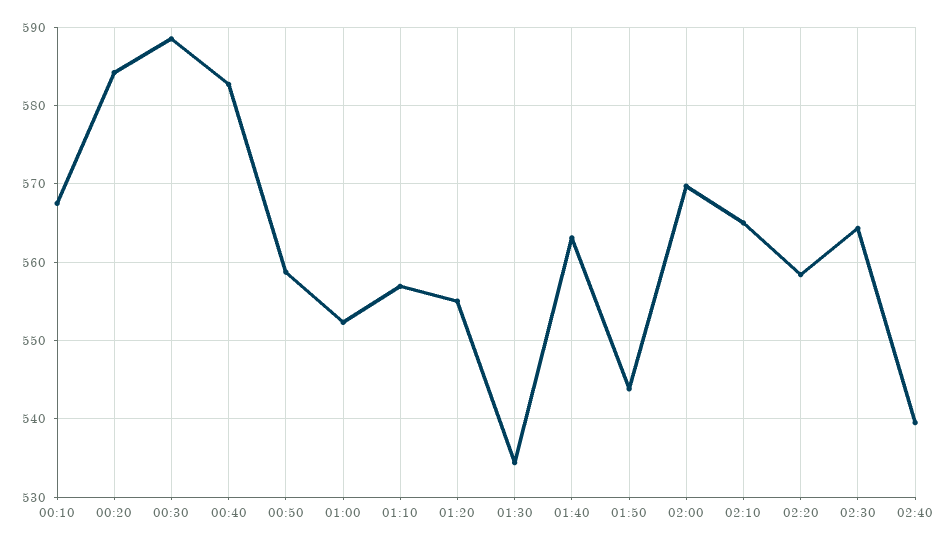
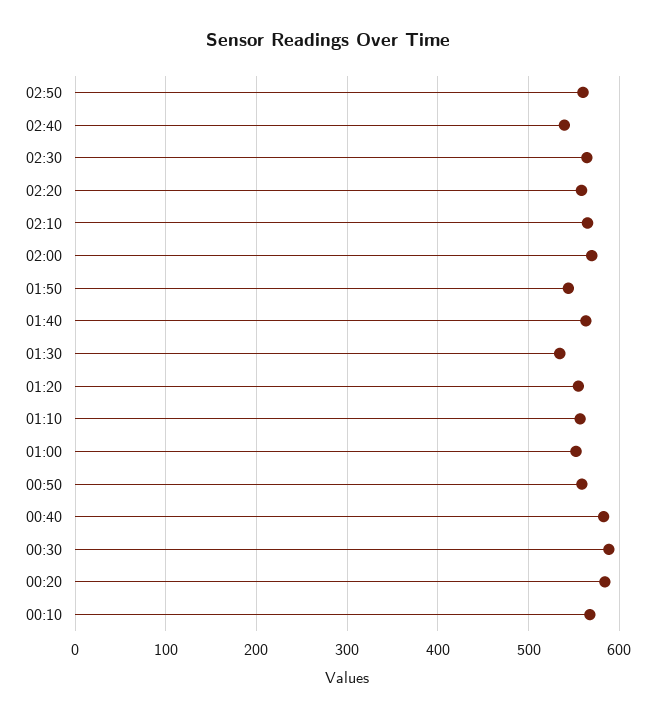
02:50: none -> 560

